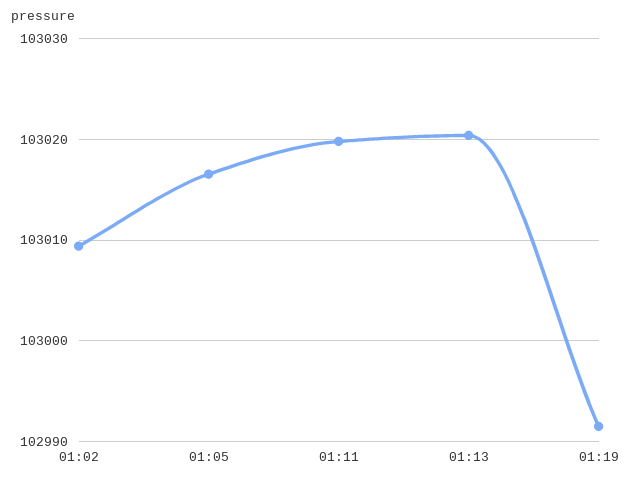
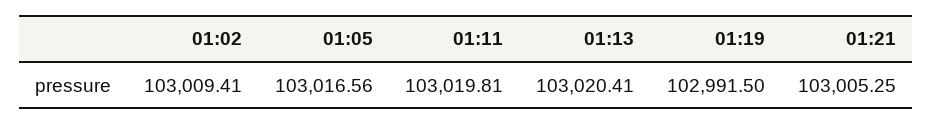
01:21: none -> 103005.25

